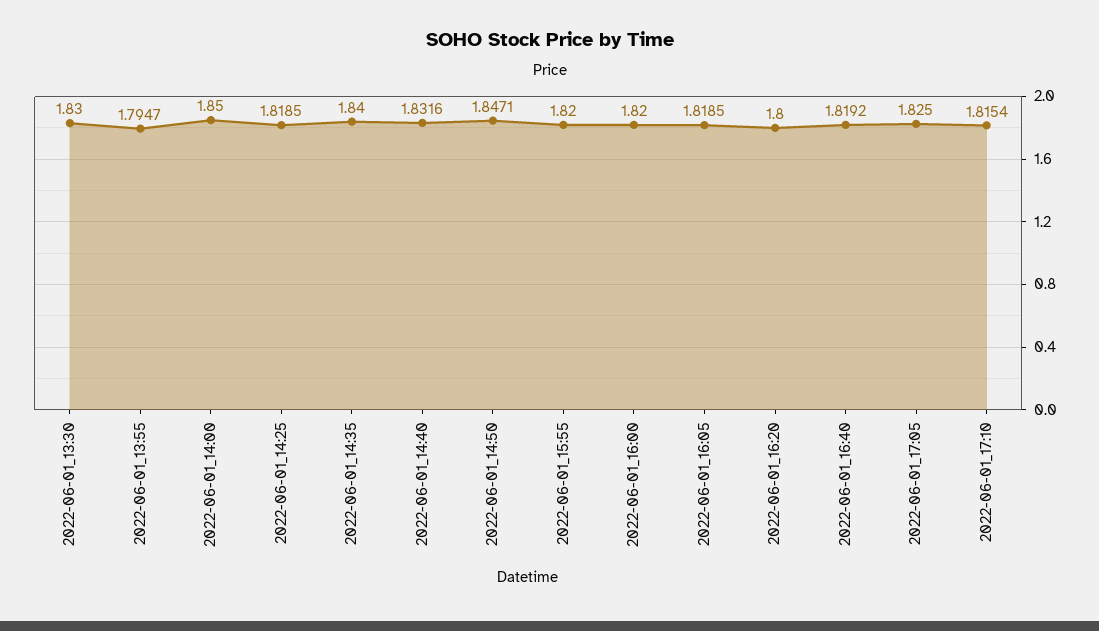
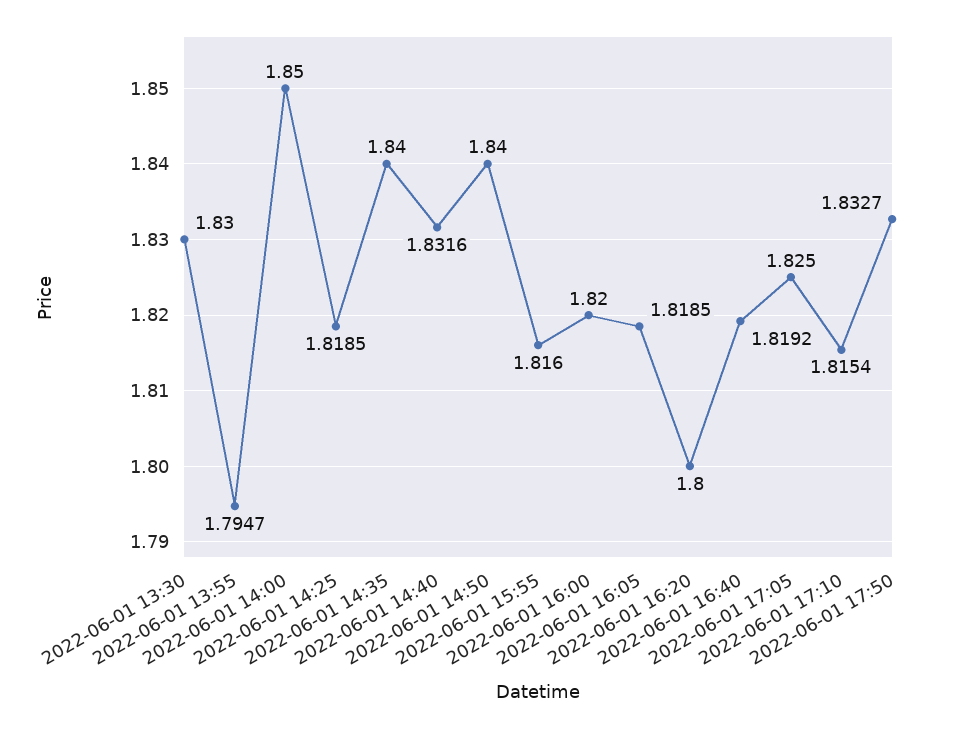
2022-06-01_14:50: 1.8471 -> 1.84
2022-06-01_15:55: 1.82 -> 1.816
2022-06-01 17:50: none -> 1.8327

